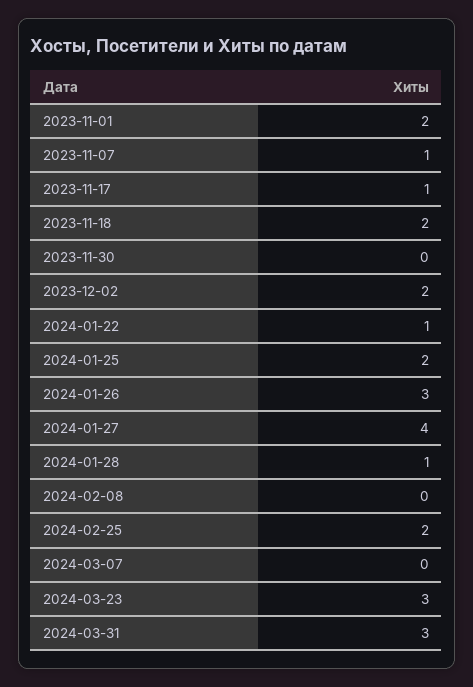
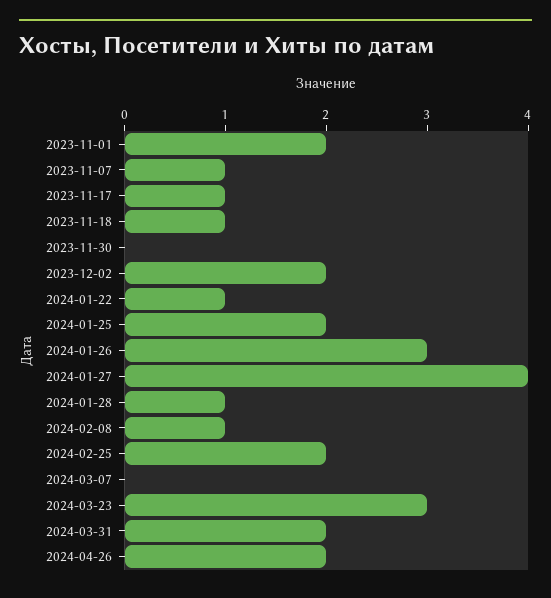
2023-11-18: 2 -> 1
2024-02-08: 0 -> 1
2024-03-31: 3 -> 2
2024-04-26: none -> 2

